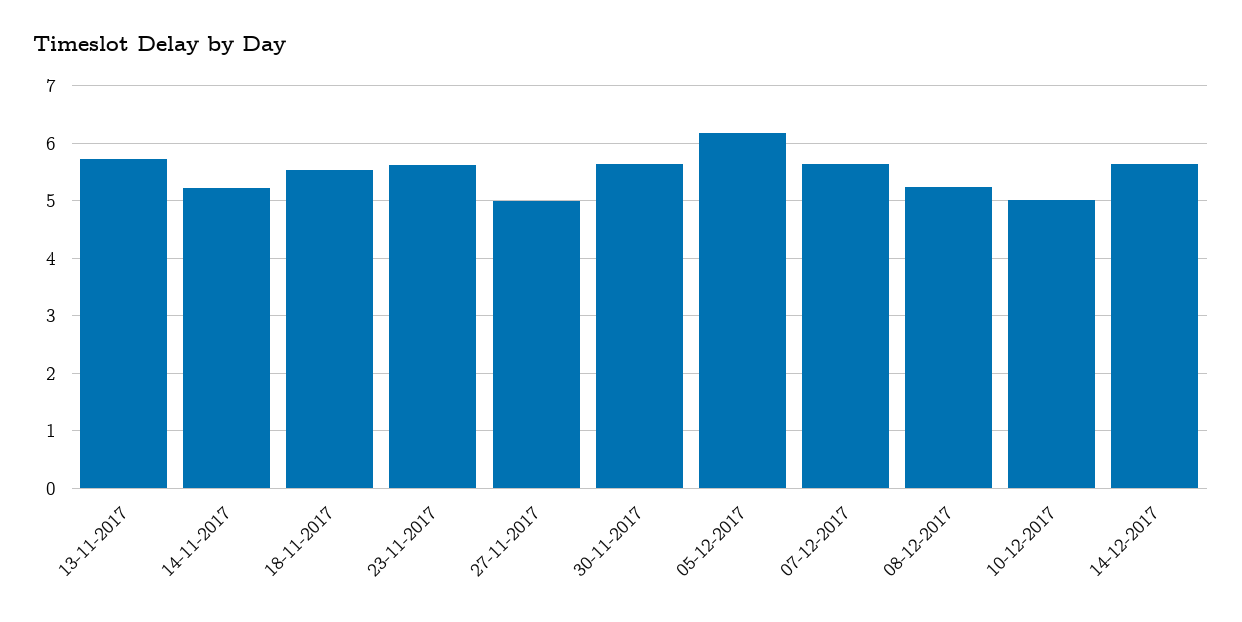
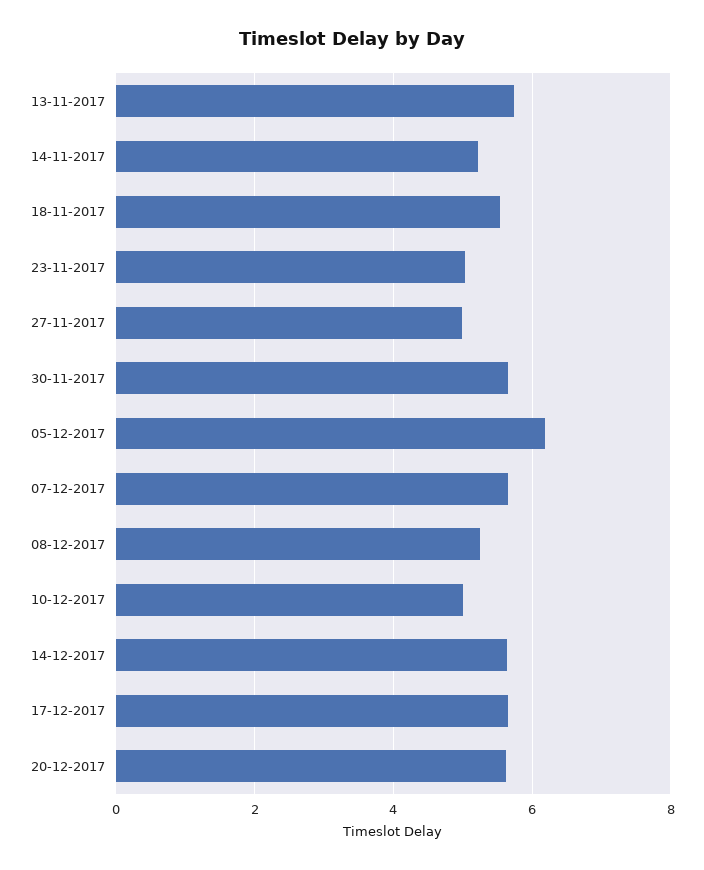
23-11-2017: 5.6 -> 5
17-12-2017: none -> 5.6
20-12-2017: none -> 5.6

